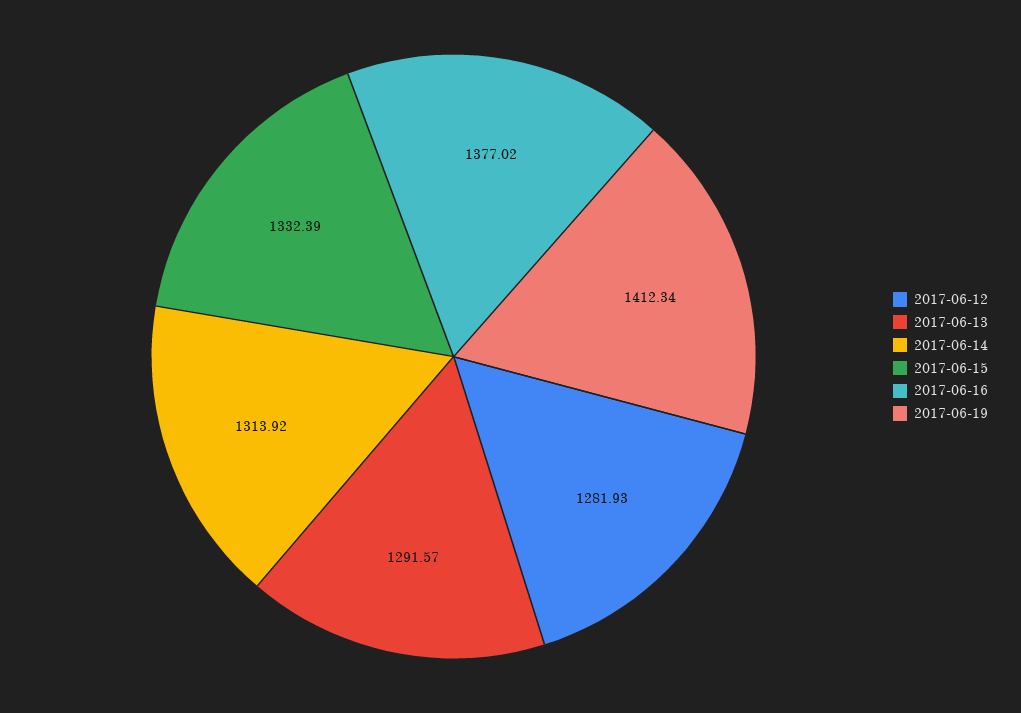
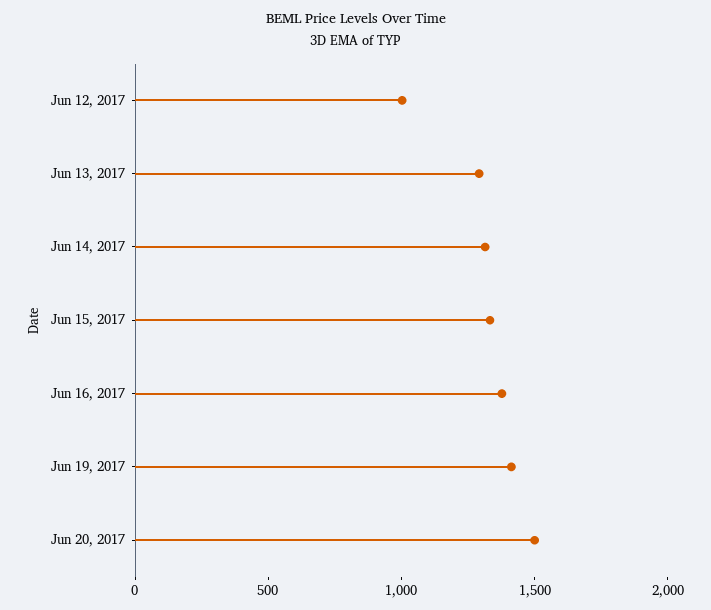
2017-06-12: 1281.93 -> 1000
Jun 20, 2017: none -> 1500

